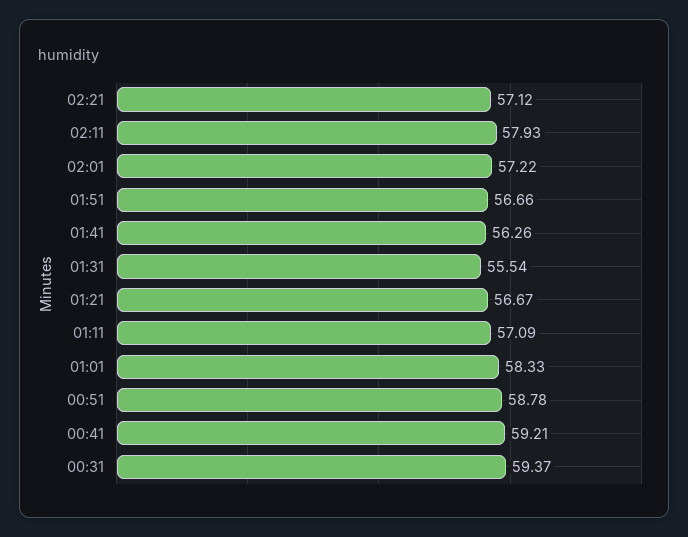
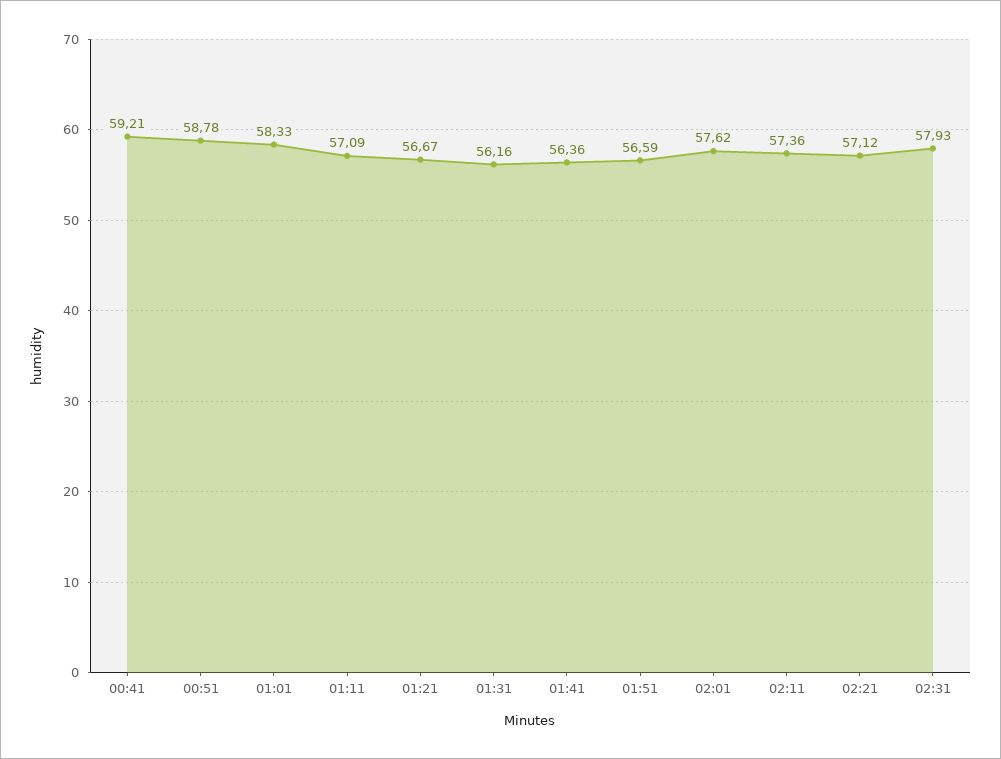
02:11: 57.93 -> 57.36
02:01: 57.22 -> 57.62
01:51: 56.66 -> 56.59
01:41: 56.26 -> 56.36
01:31: 55.54 -> 56.16
00:31: 59.37 -> none
02:31: none -> 57.93

